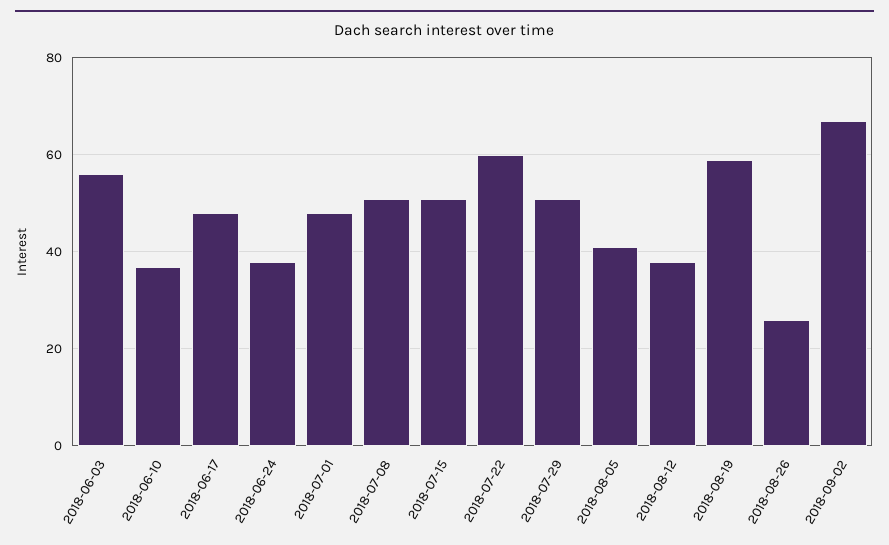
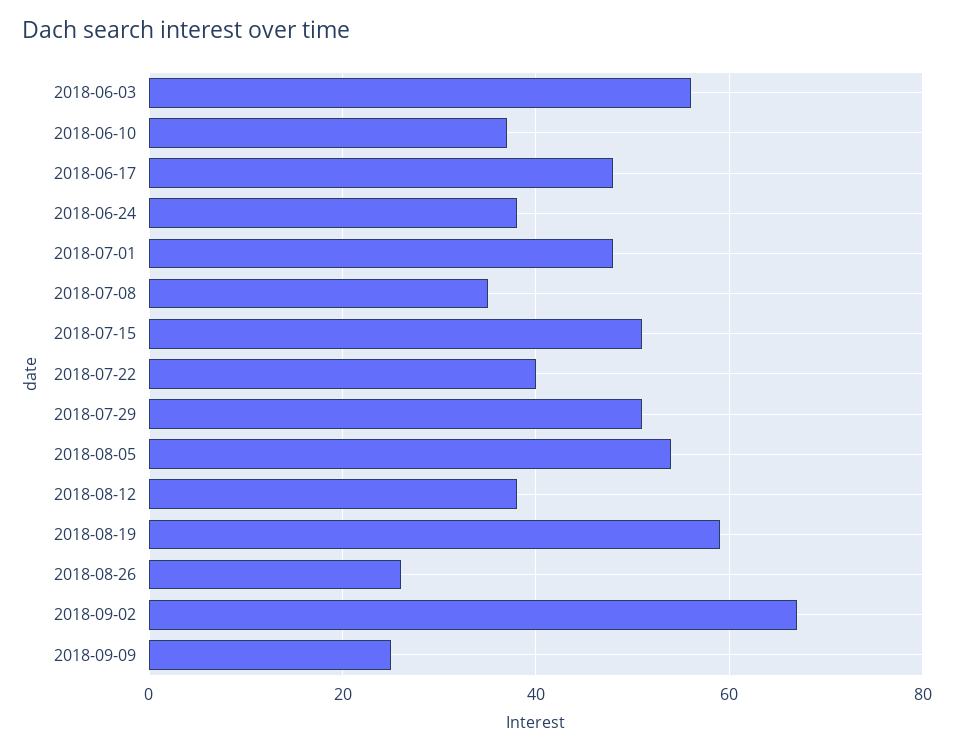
2018-07-08: 50 -> 35
2018-07-22: 60 -> 40
2018-08-05: 40 -> 55
2018-09-09: none -> 25

